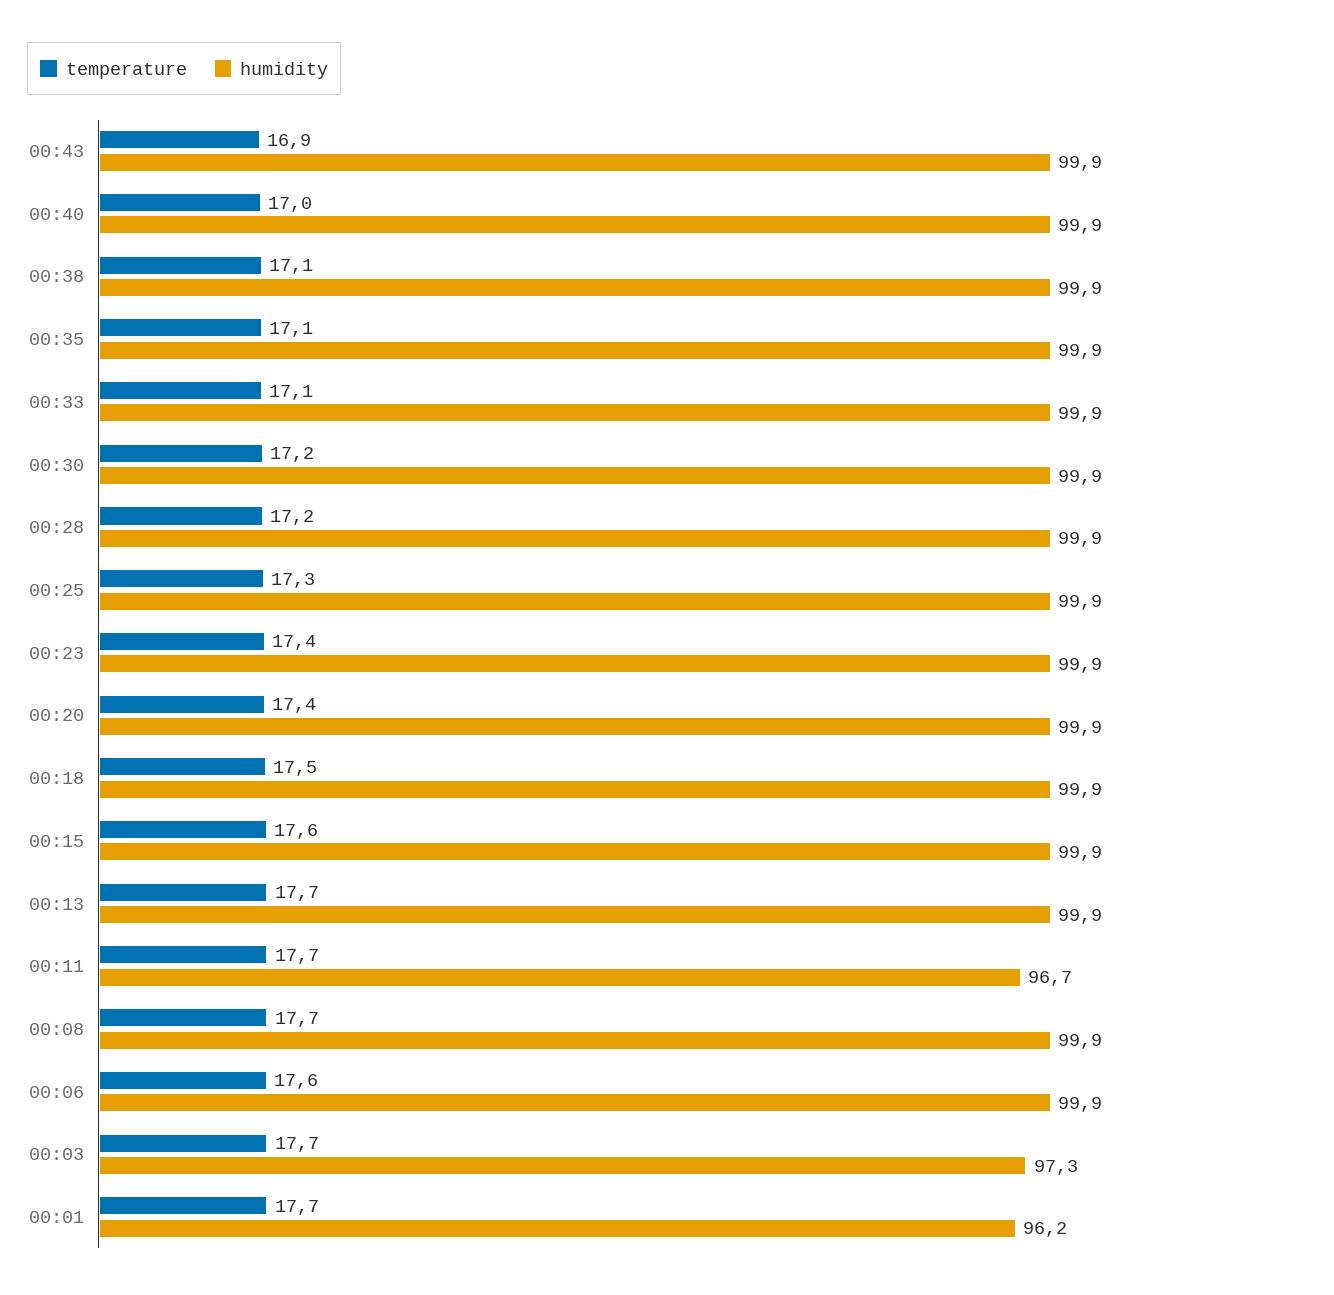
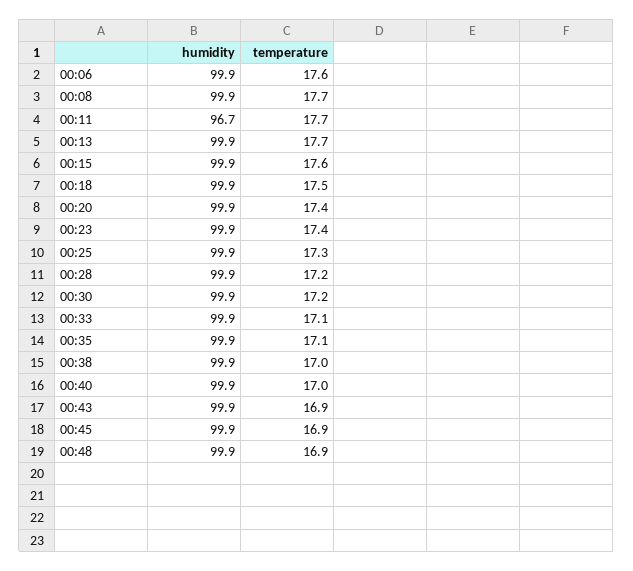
temperature, 00:38: 17.1 -> 17
temperature, 00:03: 17.7 -> none
humidity, 00:03: 97.3 -> none
temperature, 00:01: 17.7 -> none
humidity, 00:01: 96.2 -> none
humidity, 00:45: none -> 99.9
temperature, 00:45: none -> 16.9
humidity, 00:48: none -> 99.9
temperature, 00:48: none -> 16.9

